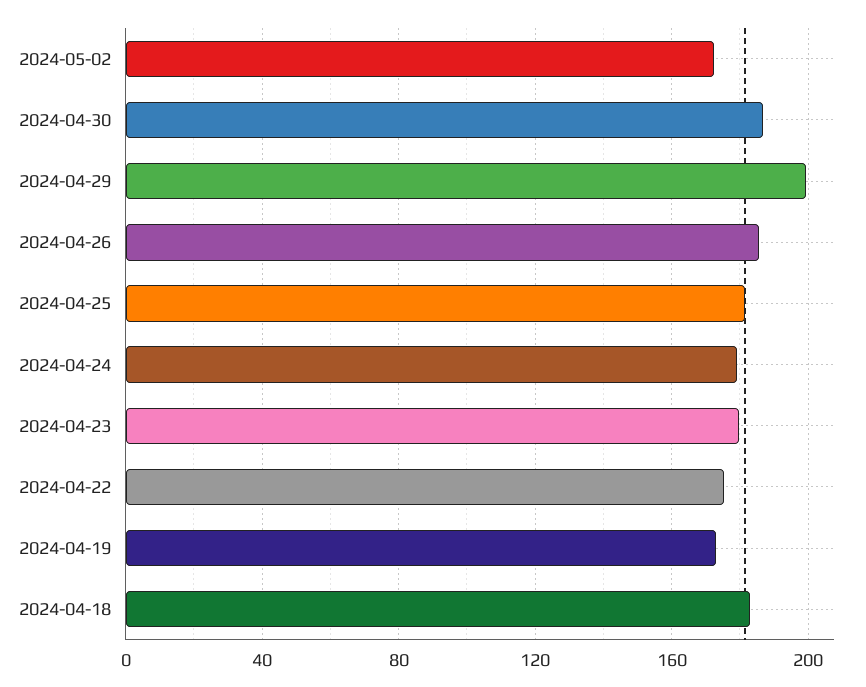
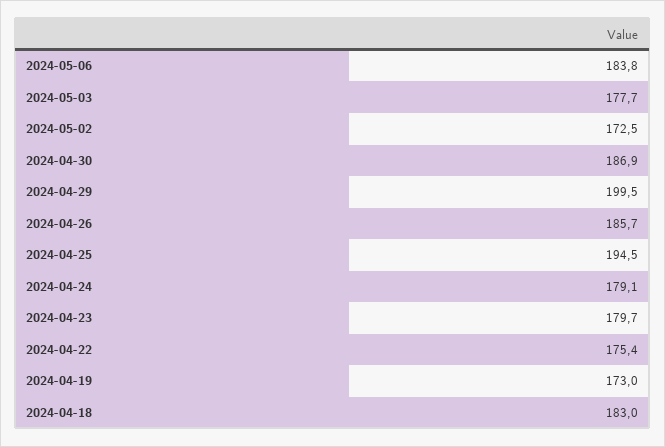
2024-04-25: 180 -> 194.5
2024-05-06: none -> 183.8
2024-05-03: none -> 177.7

